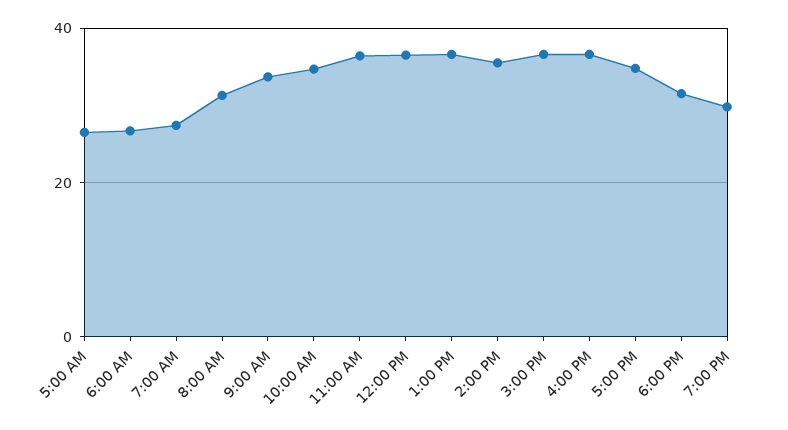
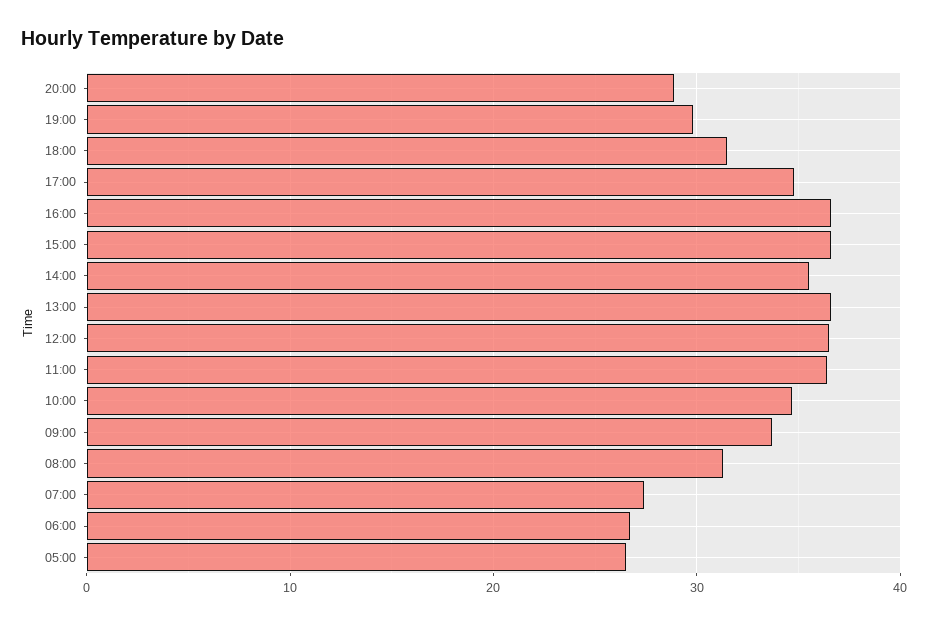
20:00: none -> 29

